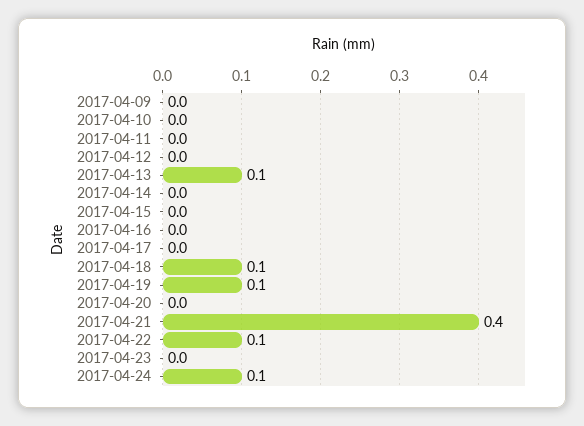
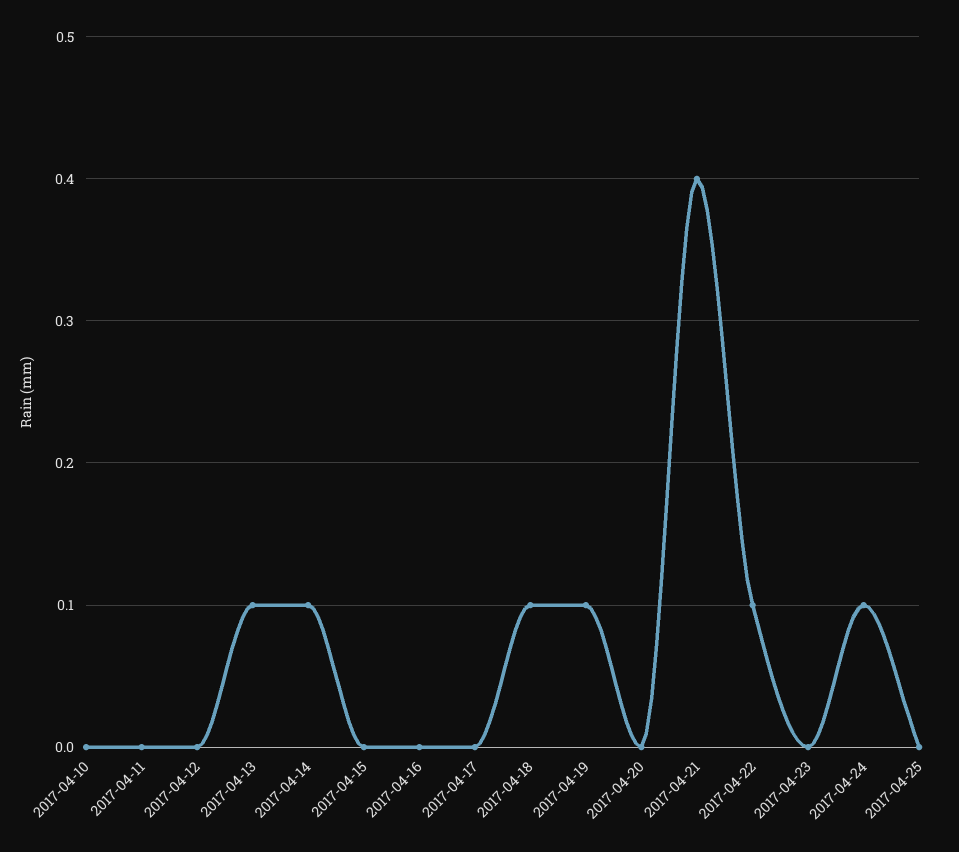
2017-04-09: 0 -> none
2017-04-14: 0 -> 0.1
2017-04-25: none -> 0

